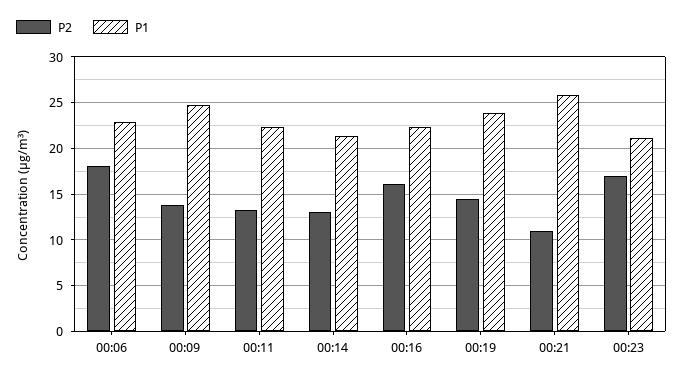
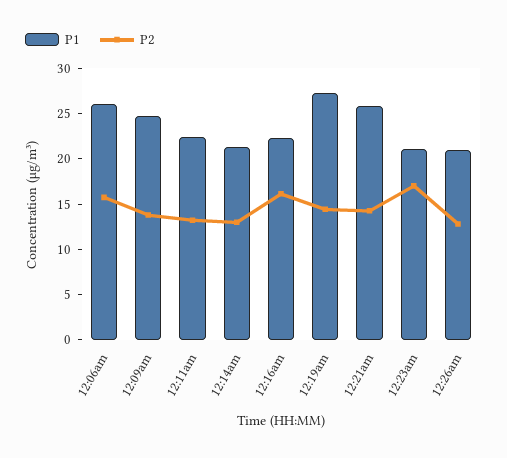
P2, 00:06: 18 -> 16
P1, 00:06: 23 -> 26
P1, 00:19: 24 -> 27
P2, 00:21: 11 -> 14
P1, 12:26am: none -> 21
P2, 12:26am: none -> 13

